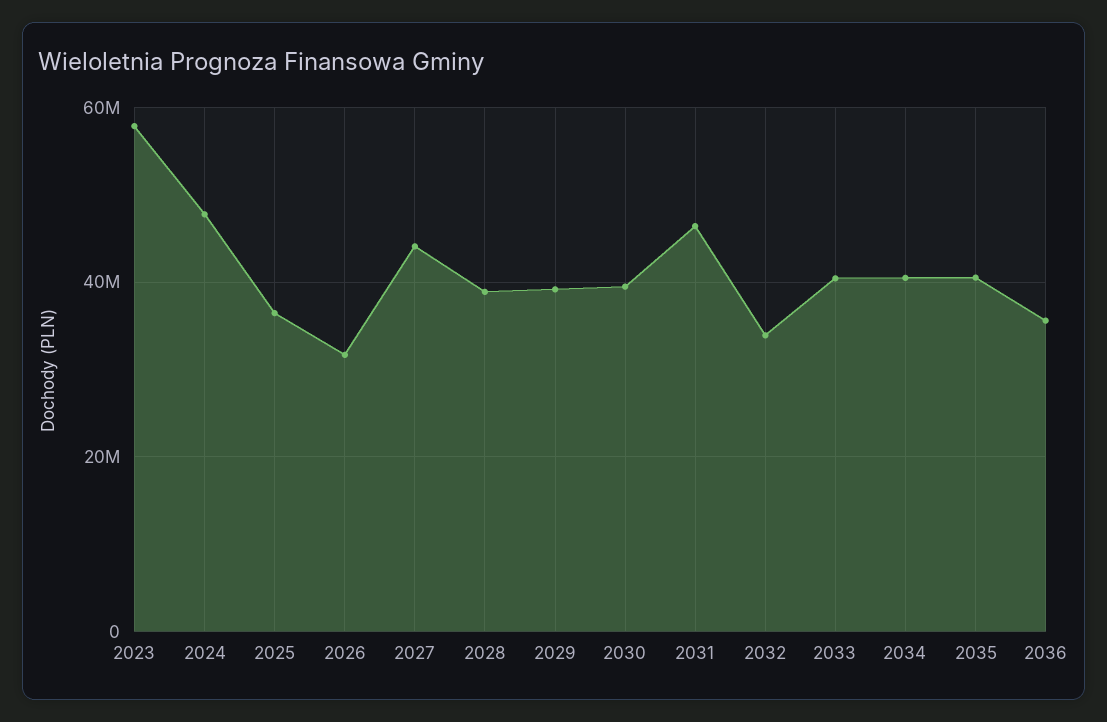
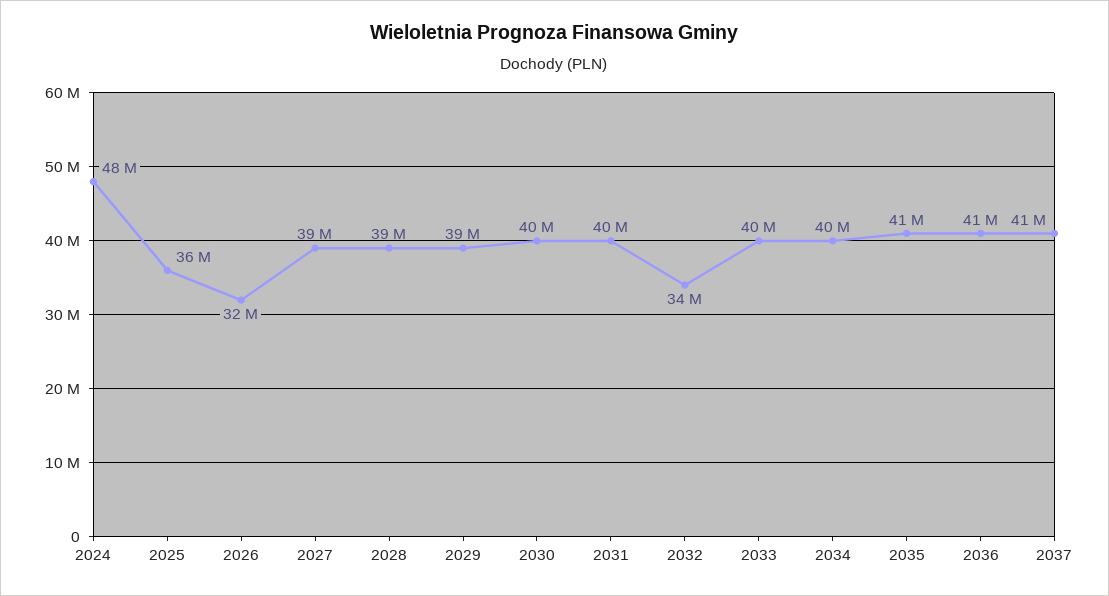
2023: 58000000 -> none
2027: 44000000 -> 39000000
2031: 46000000 -> 40000000
2036: 36000000 -> 41000000
2037: none -> 41000000

